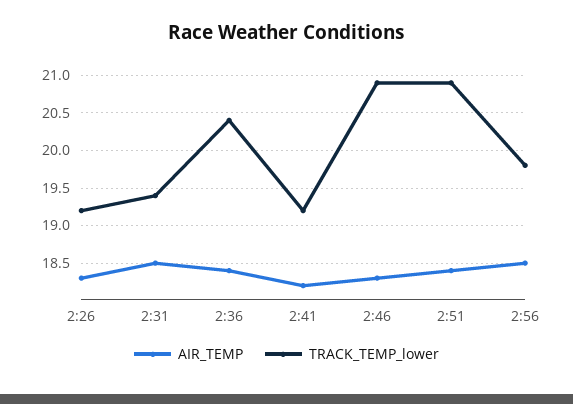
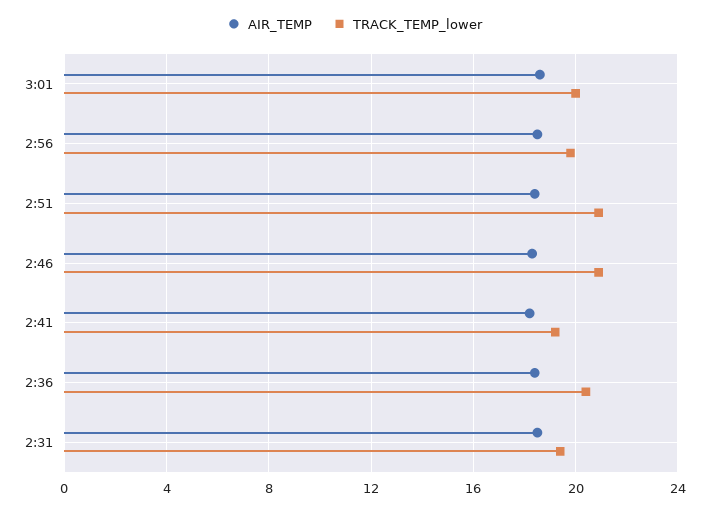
AIR_TEMP, 2:26: 18.3 -> none
TRACK_TEMP_lower, 2:26: 19.2 -> none
AIR_TEMP, 3:01: none -> 18.5
TRACK_TEMP_lower, 3:01: none -> 20

